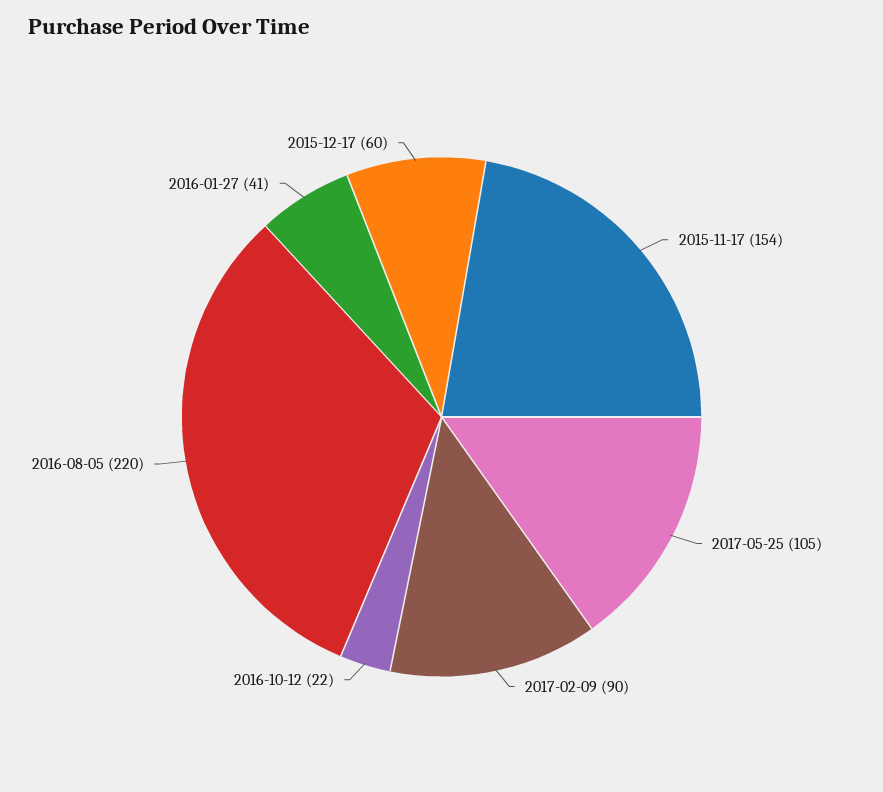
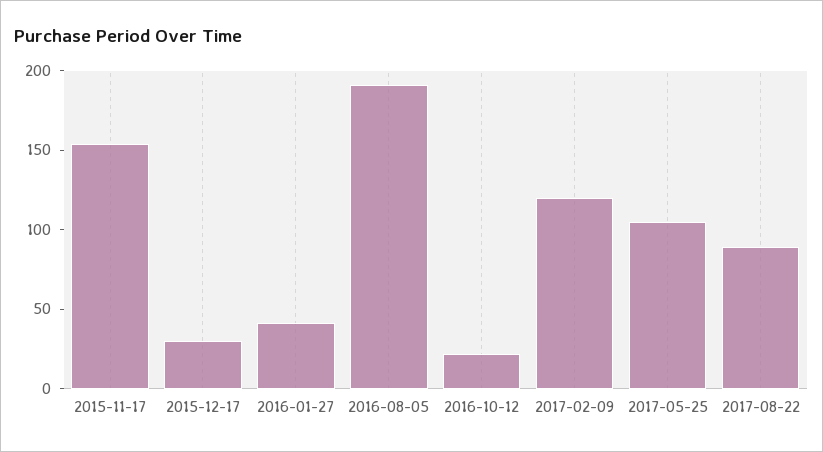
2017-02-09: 90 -> 120
2016-08-05: 220 -> 190
2015-12-17: 60 -> 30
2017-08-22: none -> 90

